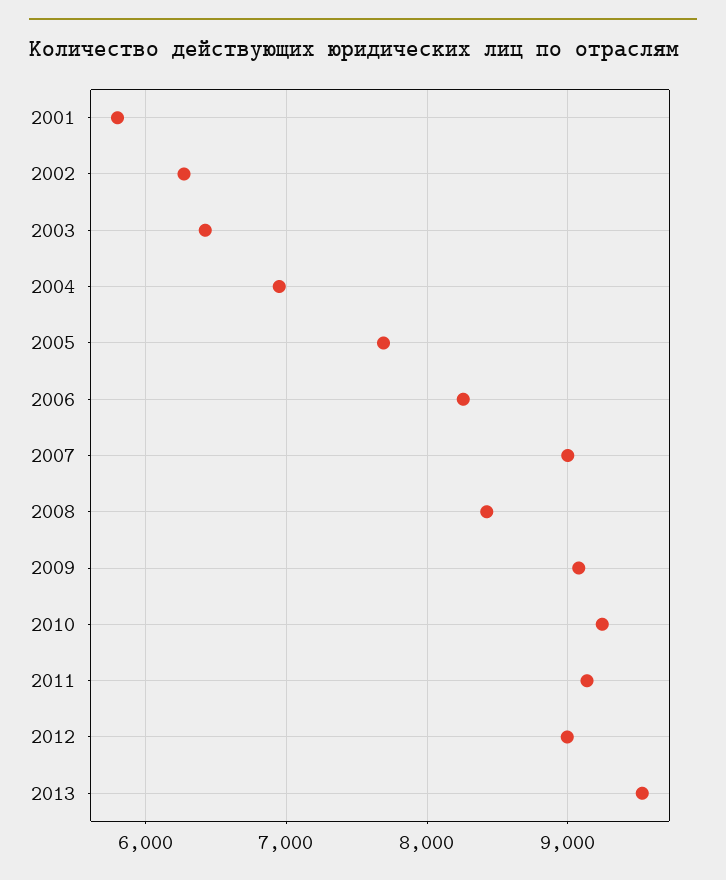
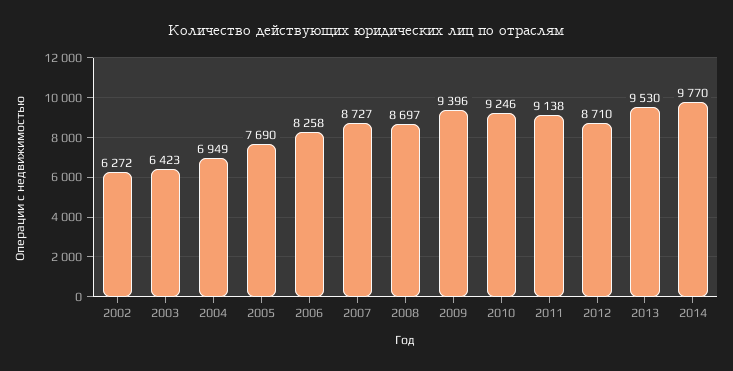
2001: 5800 -> none
2007: 9000 -> 8727
2008: 8400 -> 8697
2009: 9100 -> 9396
2012: 9000 -> 8710
2014: none -> 9770

